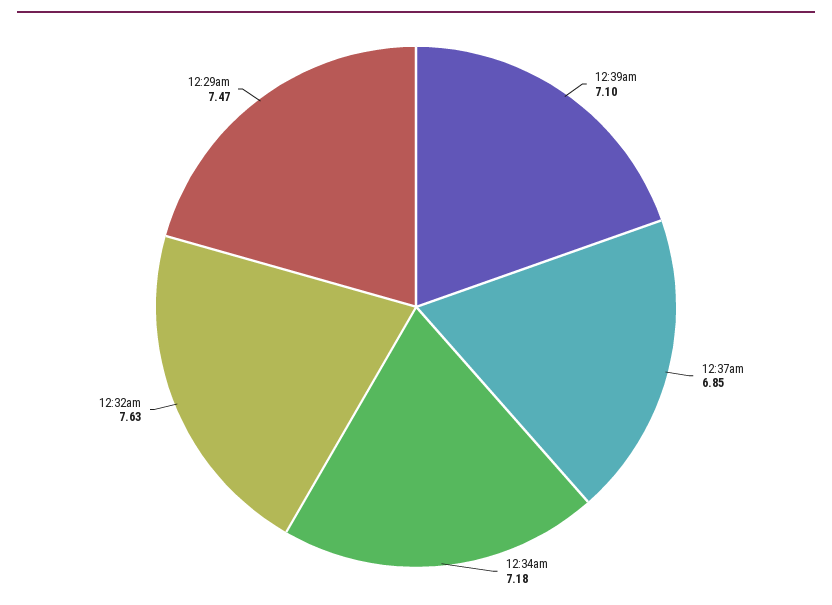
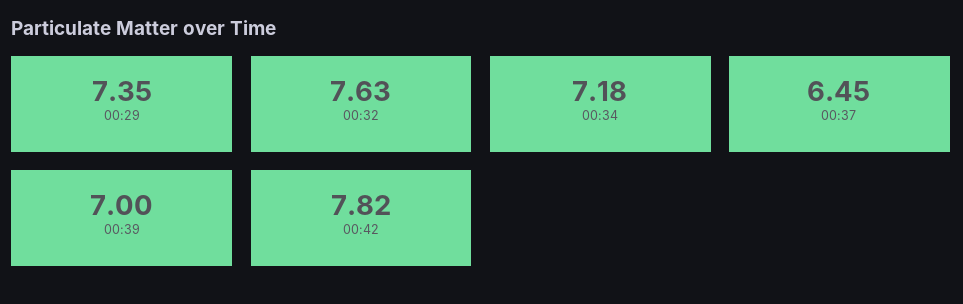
12:39am: 7.1 -> 7
12:37am: 6.85 -> 6.45
12:29am: 7.47 -> 7.35
00:42: none -> 7.82

